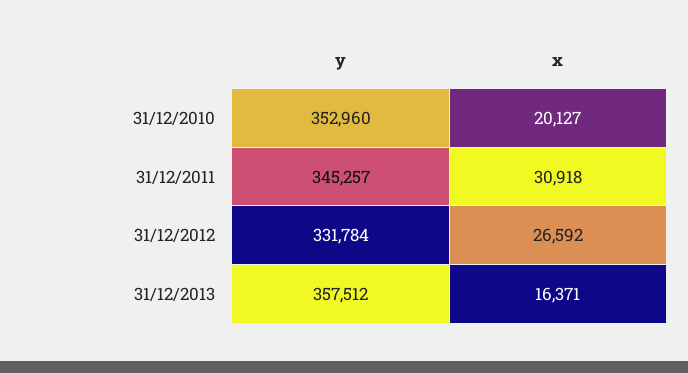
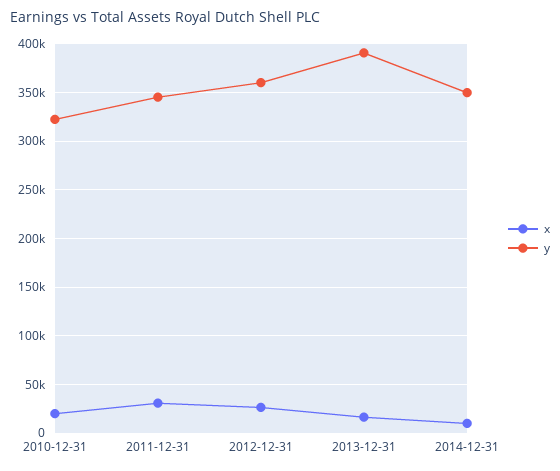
y, 31/12/2010: 352960 -> 320000
y, 31/12/2012: 331784 -> 360000
y, 31/12/2013: 357512 -> 390000
x, 2014-12-31: none -> 10000
y, 2014-12-31: none -> 350000

